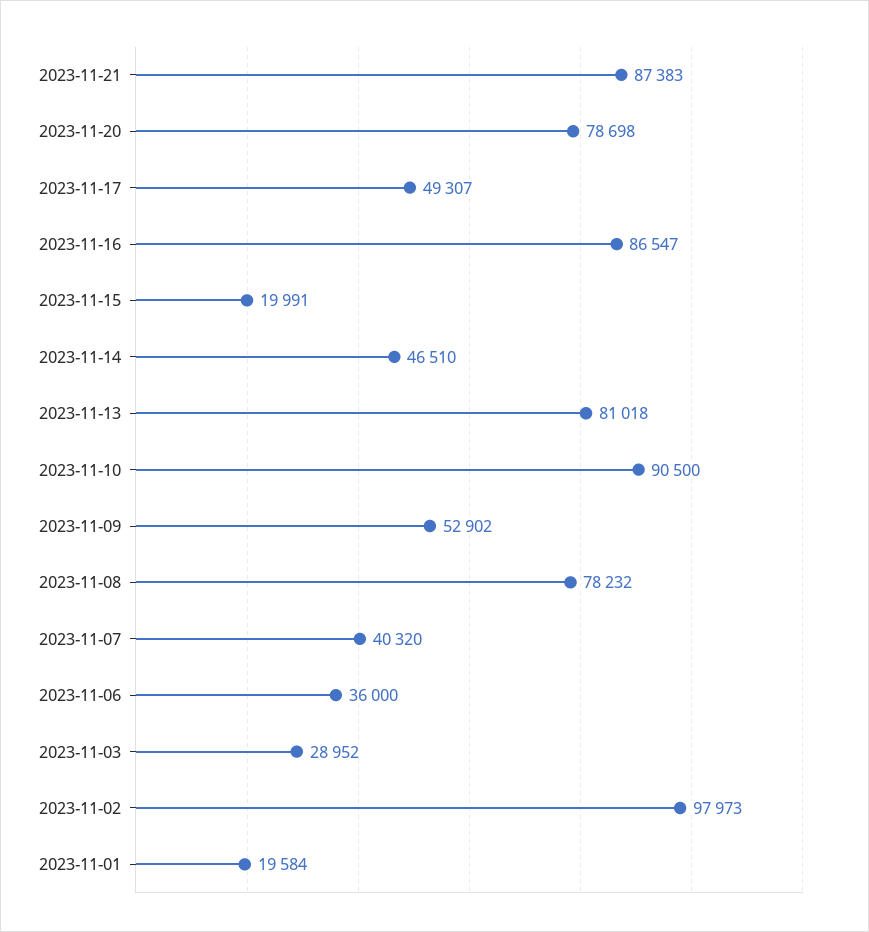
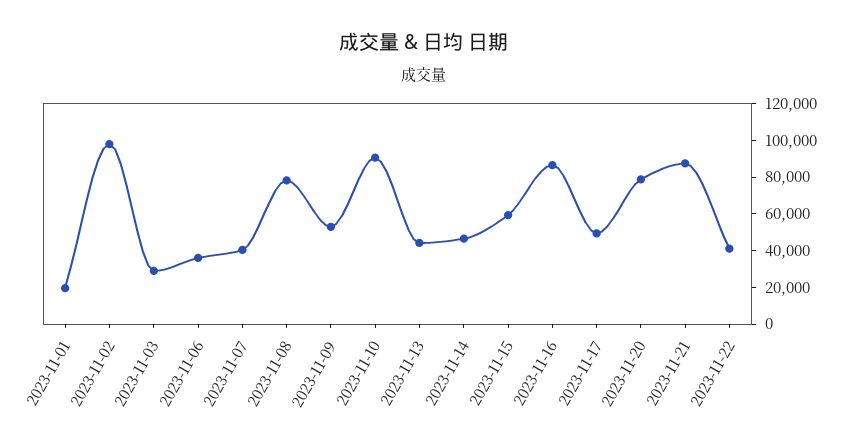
2023-11-15: 19991 -> 60000
2023-11-13: 81018 -> 45000
2023-11-22: none -> 40000

